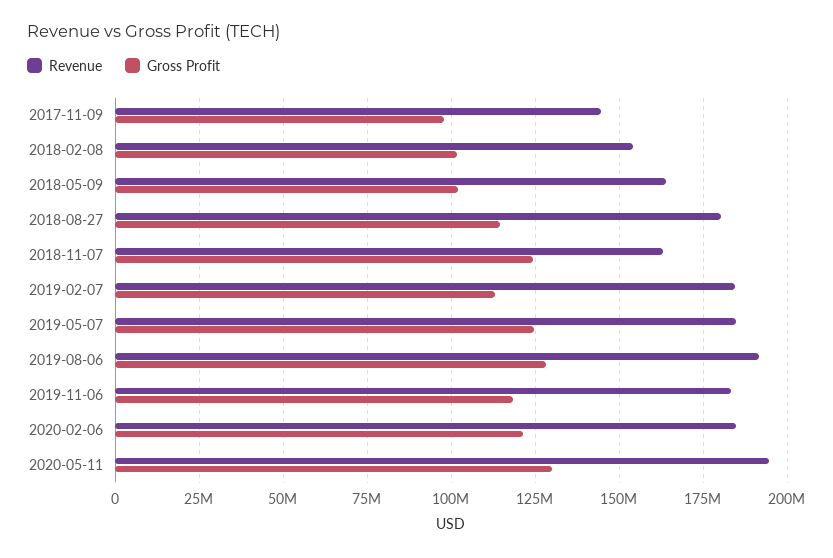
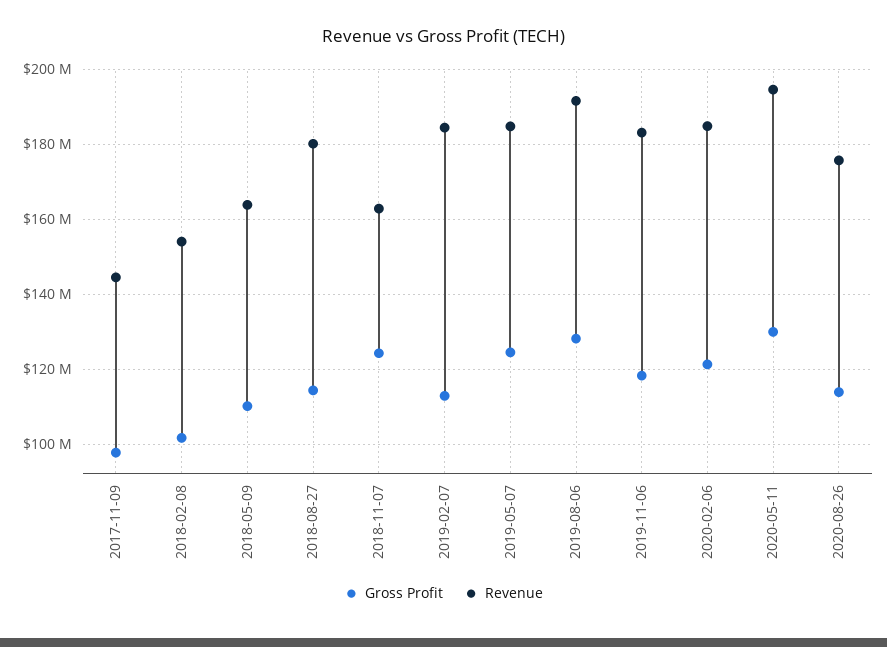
Gross Profit, 2018-05-09: 102500000 -> 110000000
Gross Profit, 2020-08-26: none -> 114000000
Revenue, 2020-08-26: none -> 176000000

